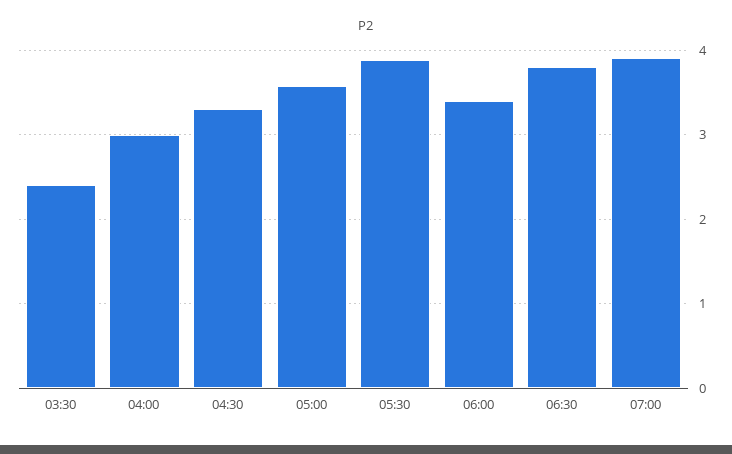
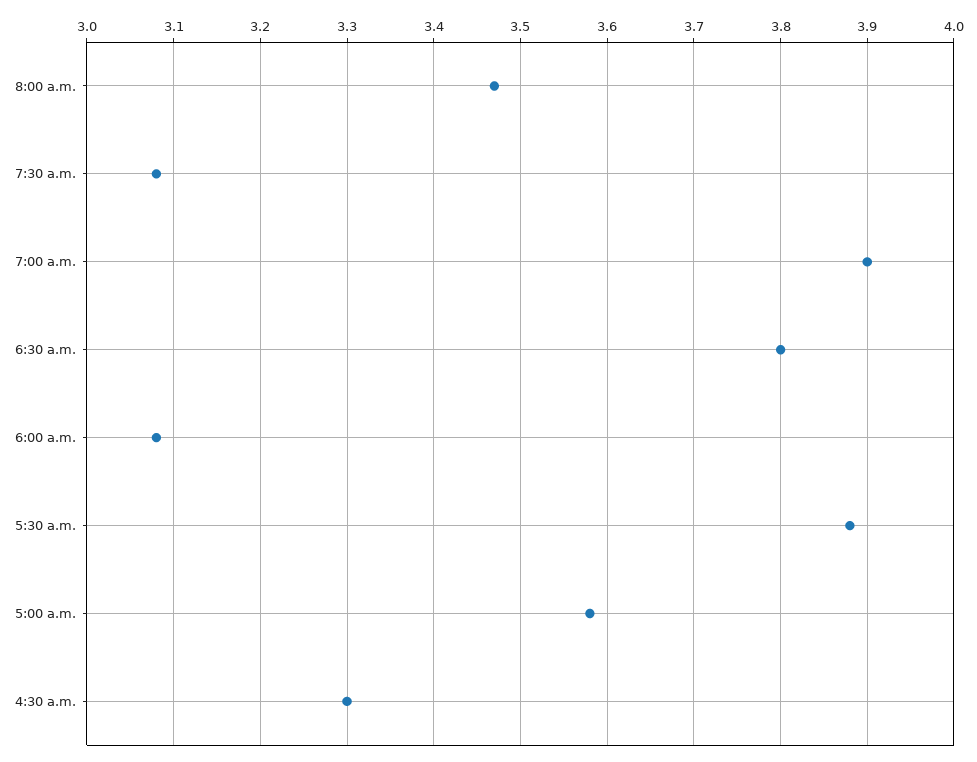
03:30: 2.4 -> none
04:00: 3 -> none
06:00: 3.4 -> 3.08
8:00 a.m.: none -> 3.47
7:30 a.m.: none -> 3.08

